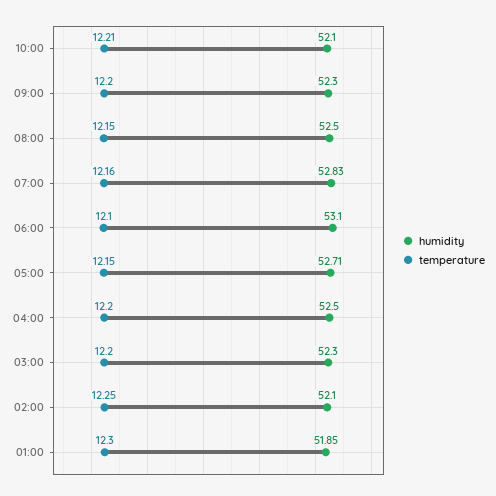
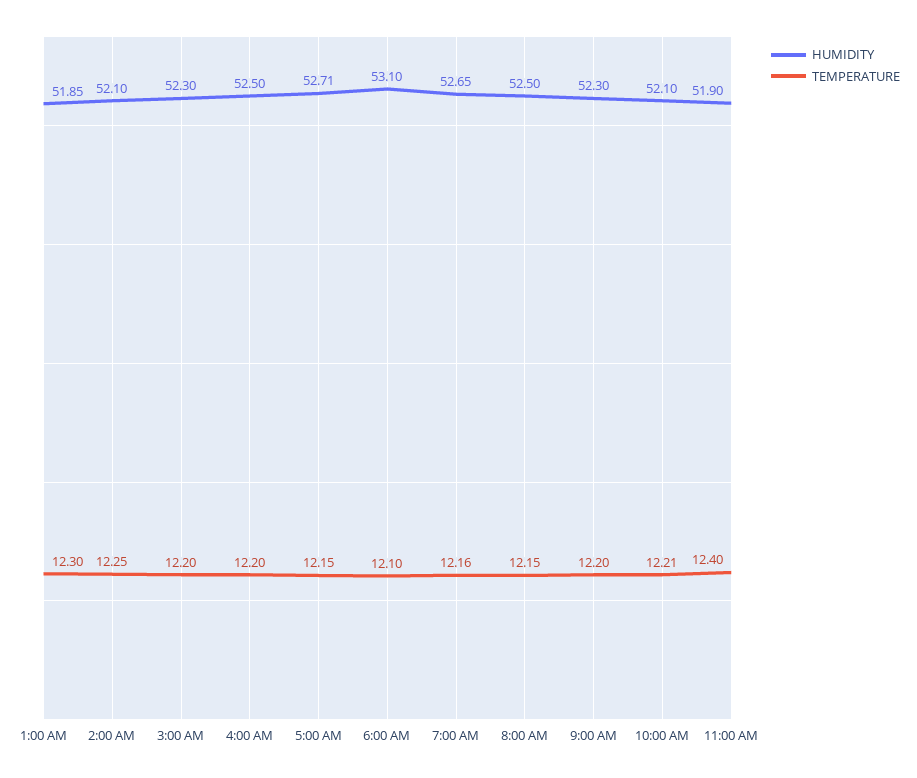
humidity, 07:00: 52.83 -> 52.65
humidity, 11:00 AM: none -> 51.9
temperature, 11:00 AM: none -> 12.4

